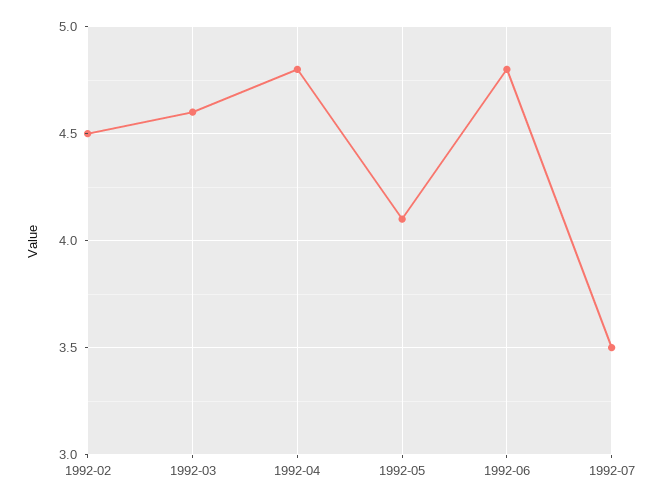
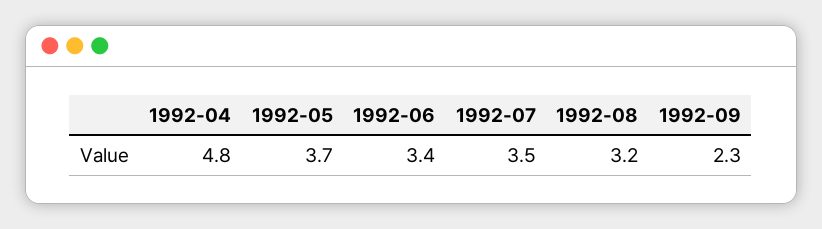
1992-02: 4.5 -> none
1992-03: 4.6 -> none
1992-05: 4.1 -> 3.7
1992-06: 4.8 -> 3.4
1992-08: none -> 3.2
1992-09: none -> 2.3

